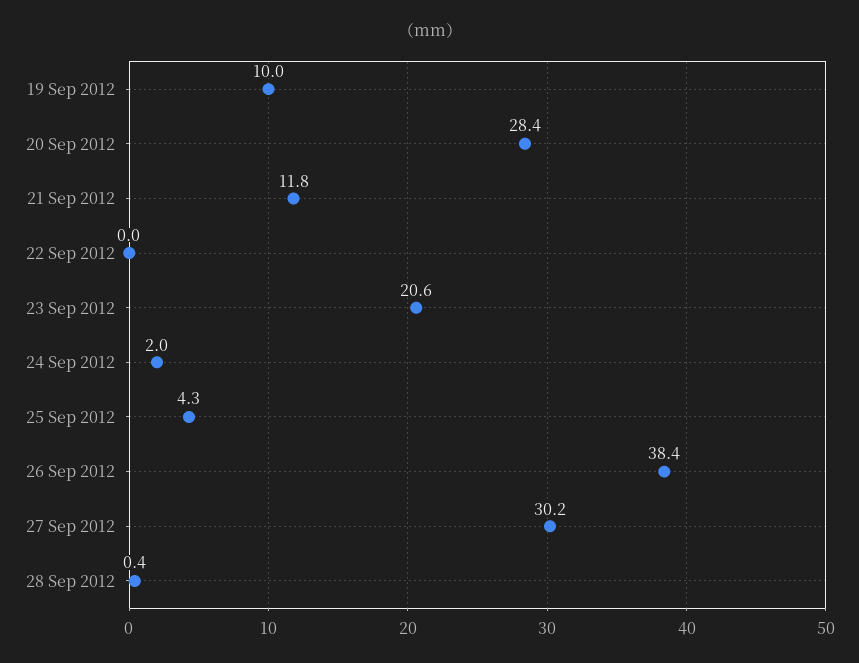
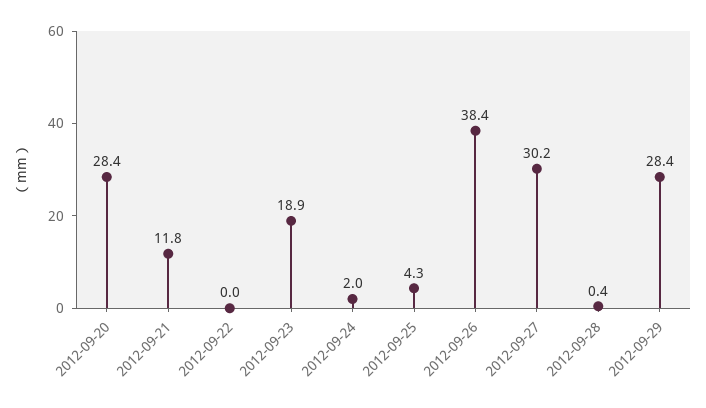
19 Sep 2012: 10 -> none
23 Sep 2012: 20.6 -> 18.9
2012-09-29: none -> 28.4

